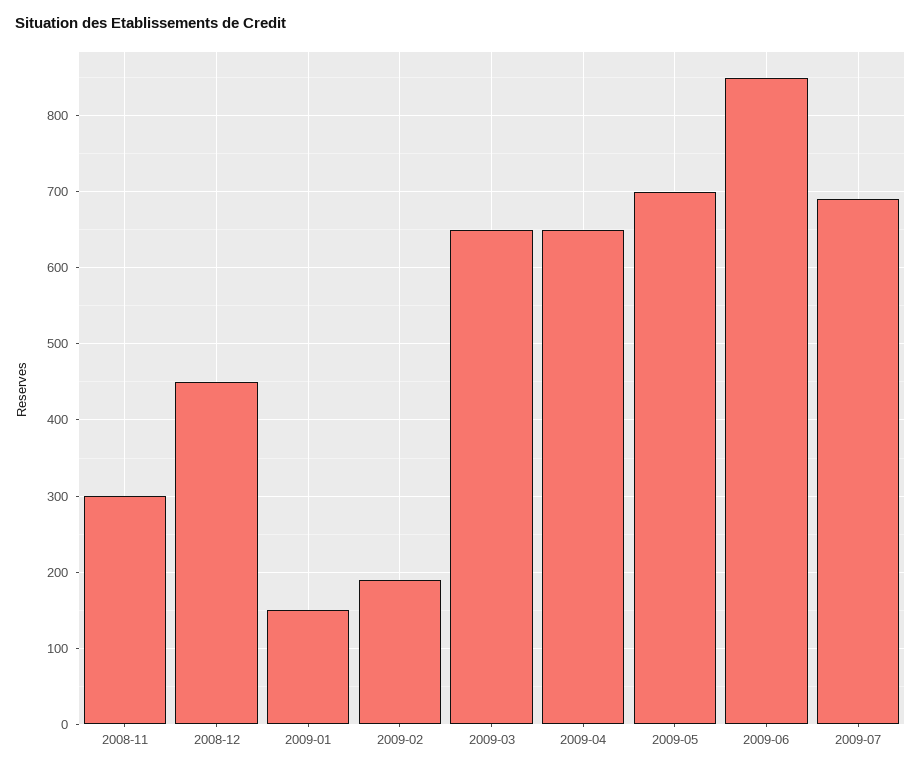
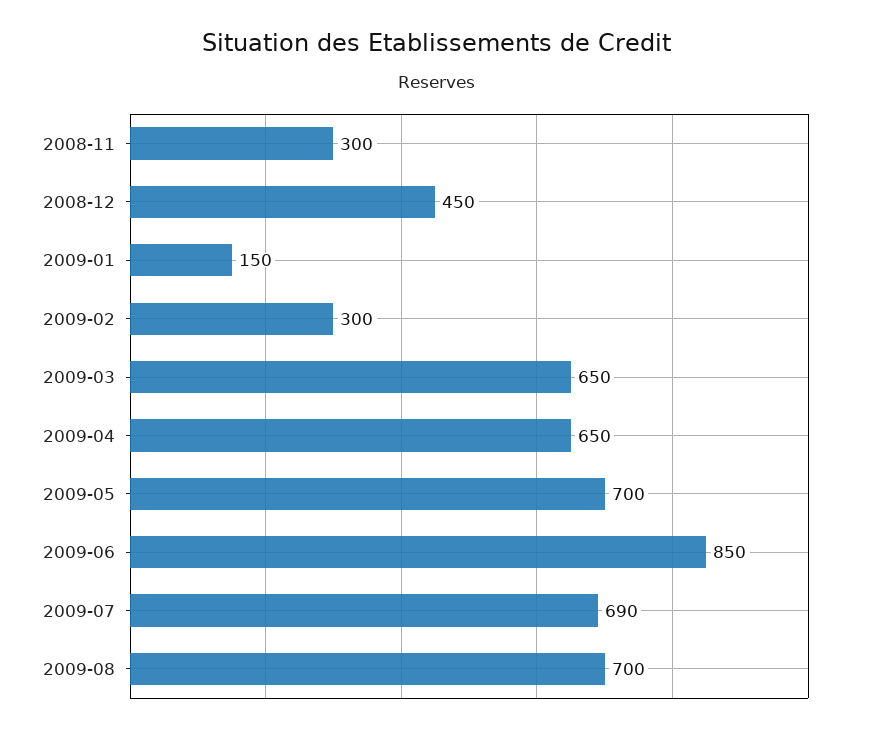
2009-02: 190 -> 300
2009-08: none -> 700

